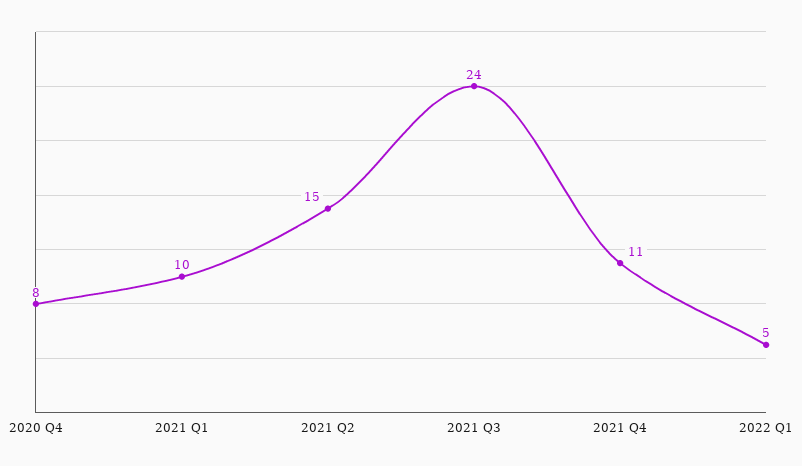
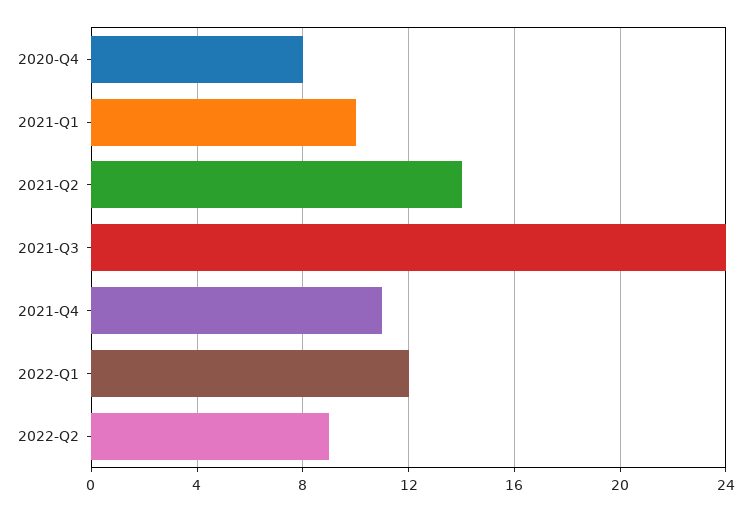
2021 Q2: 15 -> 14
2022 Q1: 5 -> 12
2022-Q2: none -> 9

